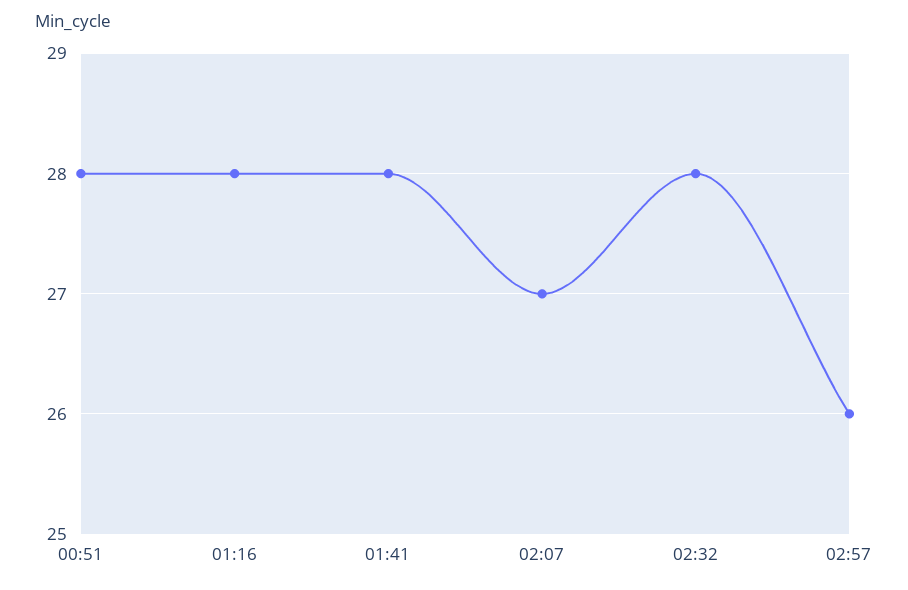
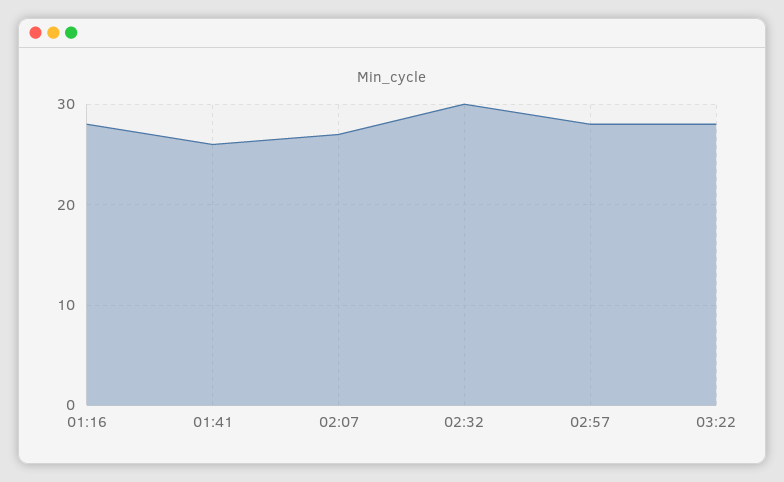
00:51: 28 -> none
01:41: 28 -> 26
02:32: 28 -> 30
02:57: 26 -> 28
03:22: none -> 28

